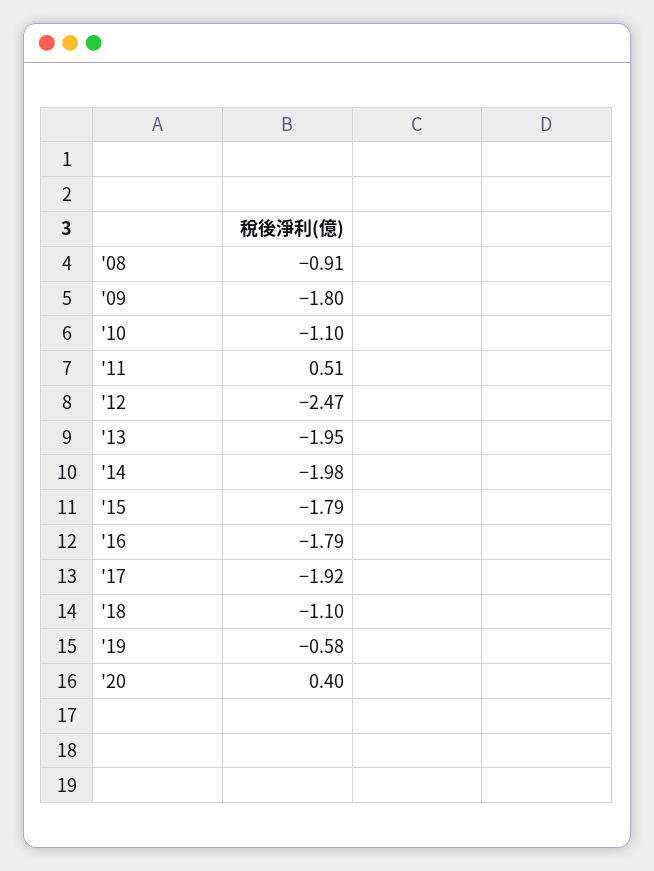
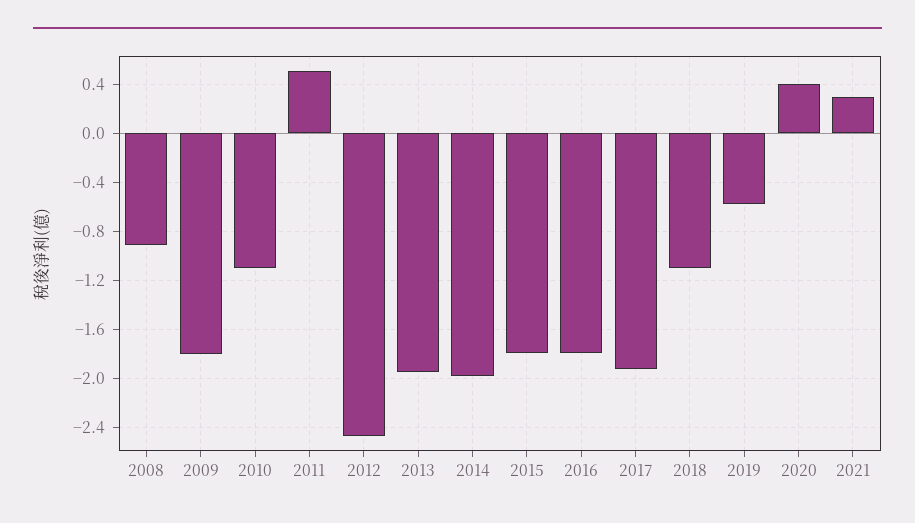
2021: none -> 0.3

